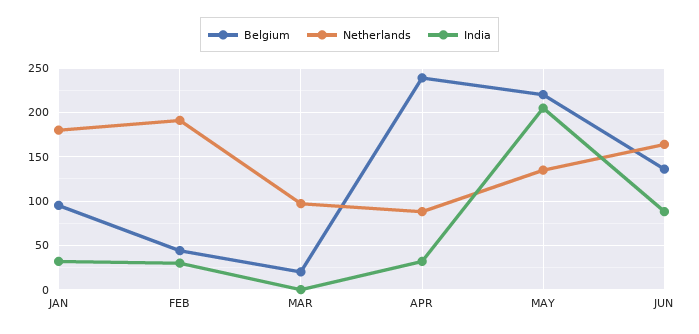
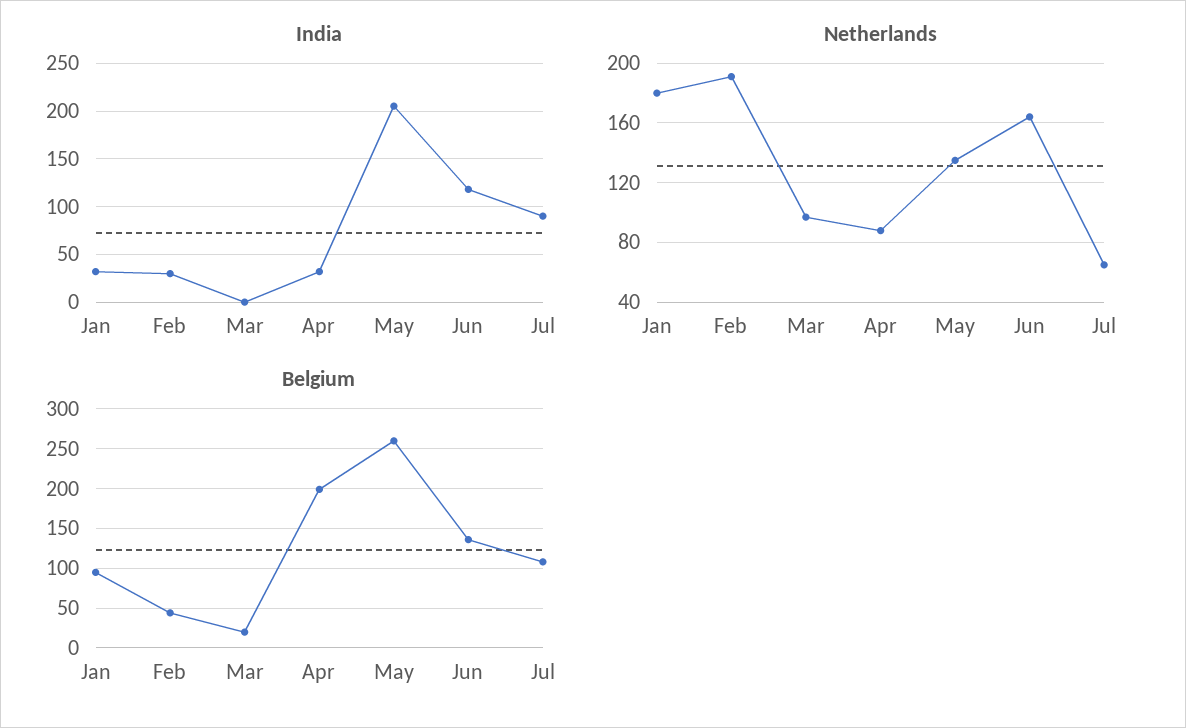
Belgium, APR: 240 -> 200
Belgium, MAY: 220 -> 260
India, JUN: 90 -> 120
India, Jul: none -> 90
Netherlands, Jul: none -> 65
Belgium, Jul: none -> 110

